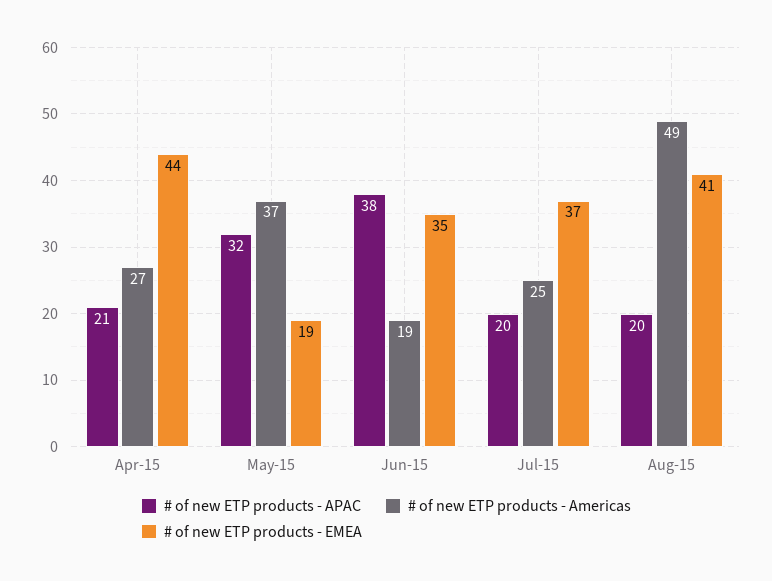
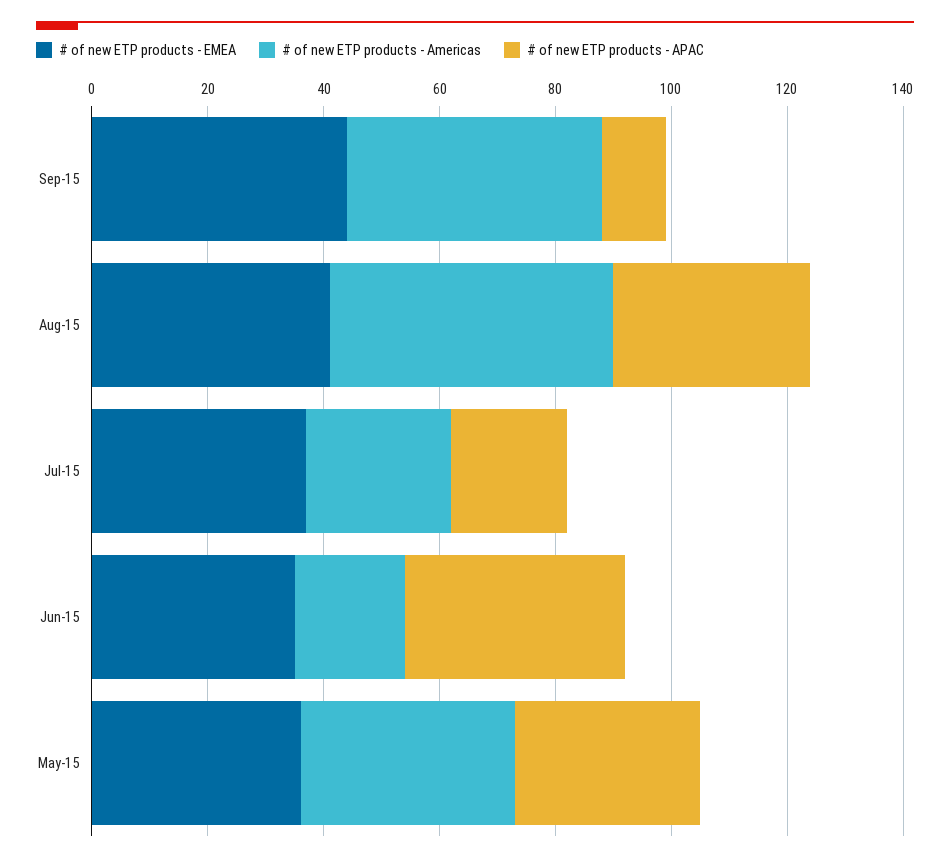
# of new ETP products - APAC, Apr-15: 21 -> none
# of new ETP products - Americas, Apr-15: 27 -> none
# of new ETP products - EMEA, Apr-15: 44 -> none
# of new ETP products - EMEA, May-15: 19 -> 35
# of new ETP products - APAC, Aug-15: 20 -> 35
# of new ETP products - EMEA, Sep-15: none -> 45
# of new ETP products - Americas, Sep-15: none -> 45
# of new ETP products - APAC, Sep-15: none -> 10

